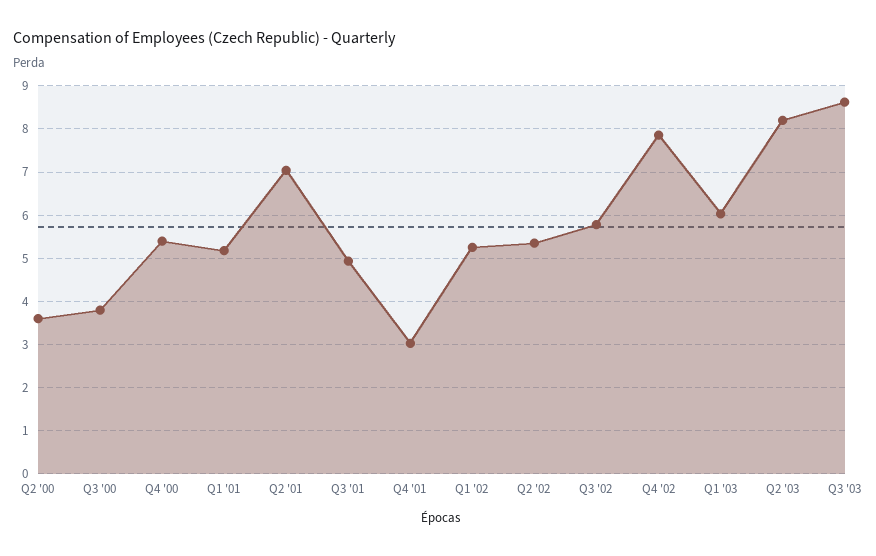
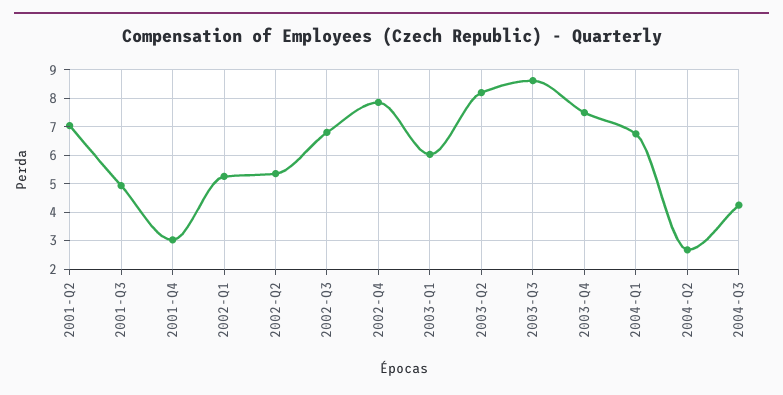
Q2 '00: 3.6 -> none
Q3 '00: 3.8 -> none
Q4 '00: 5.4 -> none
Q1 '01: 5.2 -> none
Q3 '02: 5.8 -> 6.75
2003-Q4: none -> 7.5
2004-Q1: none -> 6.75
2004-Q2: none -> 2.75
2004-Q3: none -> 4.25

